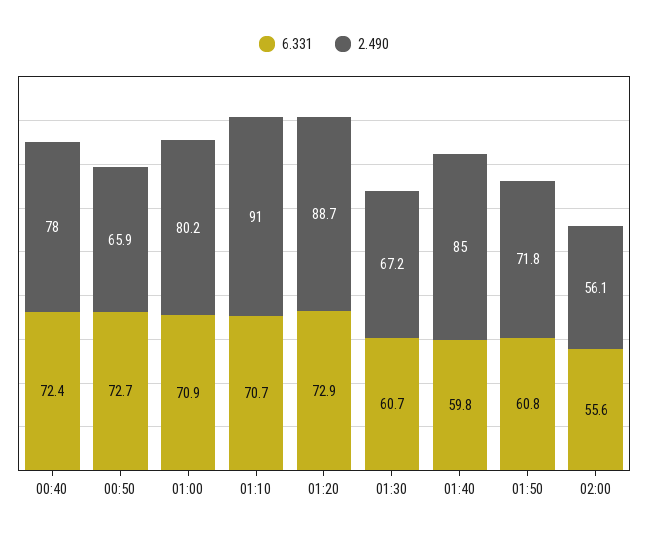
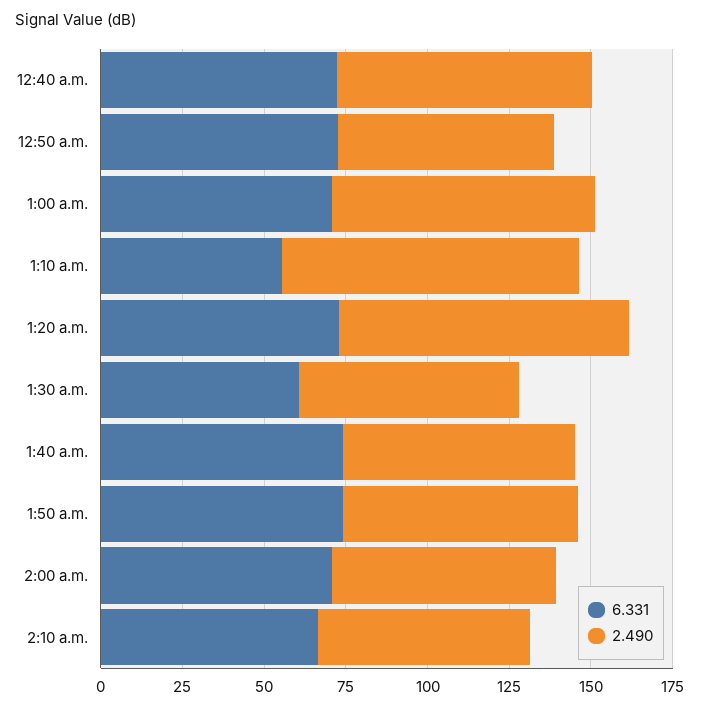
6.331, 01:10: 70.7 -> 55
6.331, 01:40: 59.8 -> 75
2.490, 01:40: 85 -> 70
6.331, 01:50: 60.8 -> 75
6.331, 02:00: 55.6 -> 70
2.490, 02:00: 56.1 -> 70
6.331, 2:10 a.m.: none -> 65
2.490, 2:10 a.m.: none -> 65

